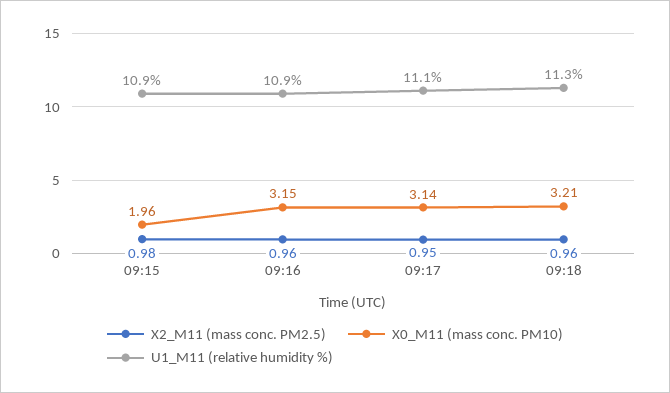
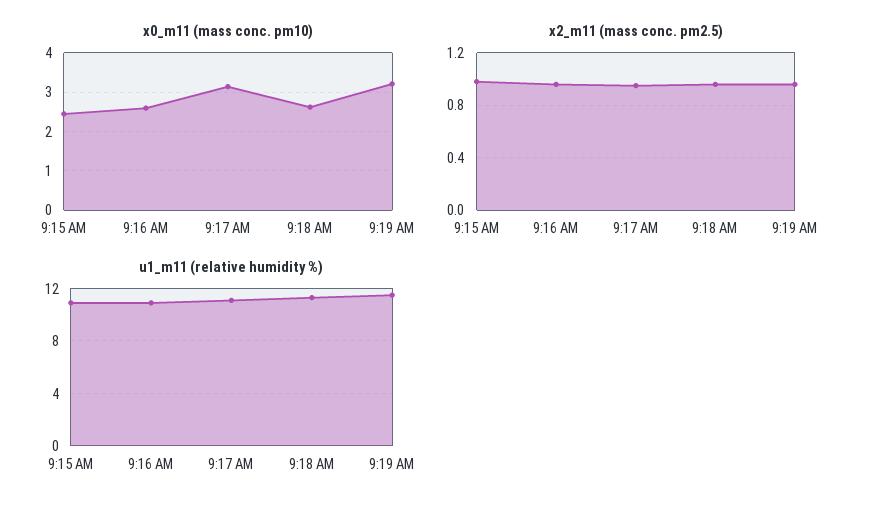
X0_M11 (mass conc. PM10), 09:15: 1.96 -> 2.4
X0_M11 (mass conc. PM10), 09:16: 3.15 -> 2.6
X0_M11 (mass conc. PM10), 09:18: 3.21 -> 2.6
X0_M11 (mass conc. PM10), 9:19 AM: none -> 3.2
X2_M11 (mass conc. PM2.5), 9:19 AM: none -> 0.95
U1_M11 (relative humidity %), 9:19 AM: none -> 11.5

